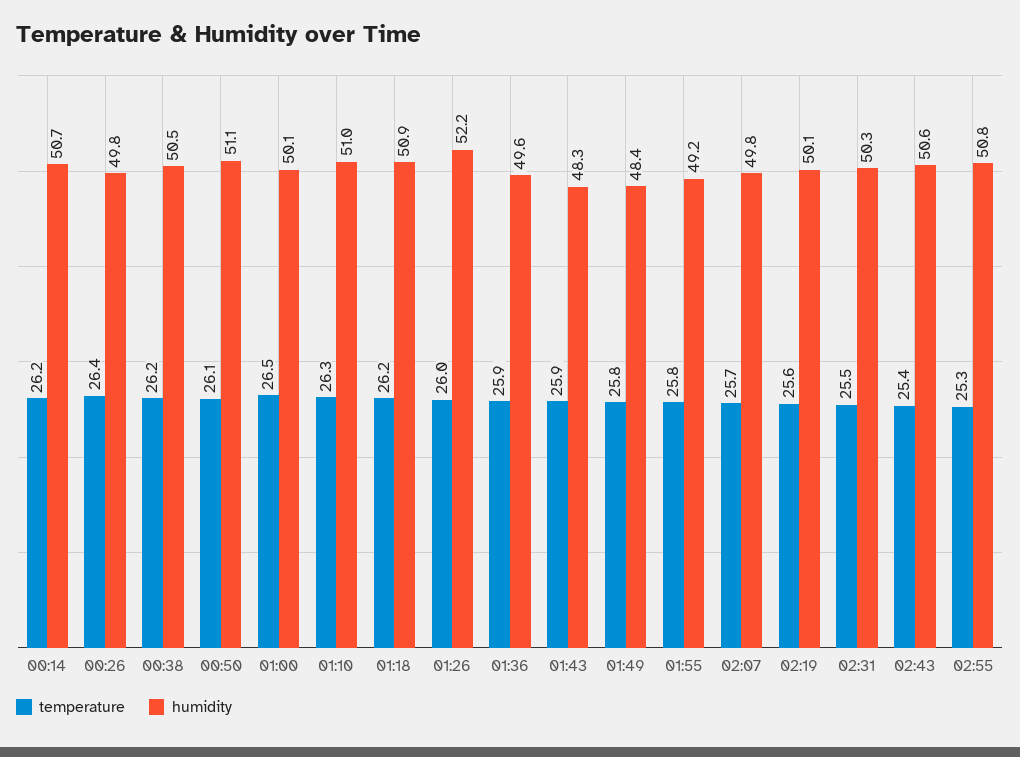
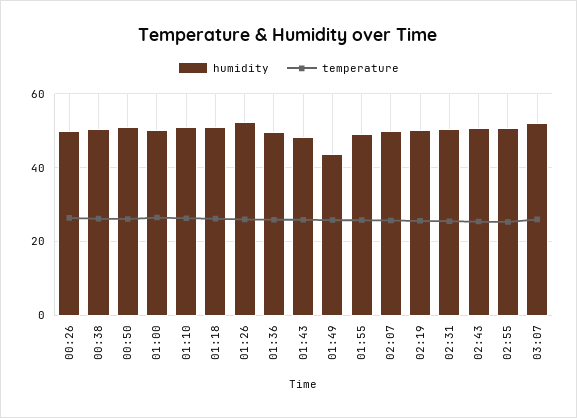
temperature, 00:14: 26.2 -> none
humidity, 00:14: 50.7 -> none
humidity, 01:49: 48.4 -> 44
humidity, 03:07: none -> 52
temperature, 03:07: none -> 26

